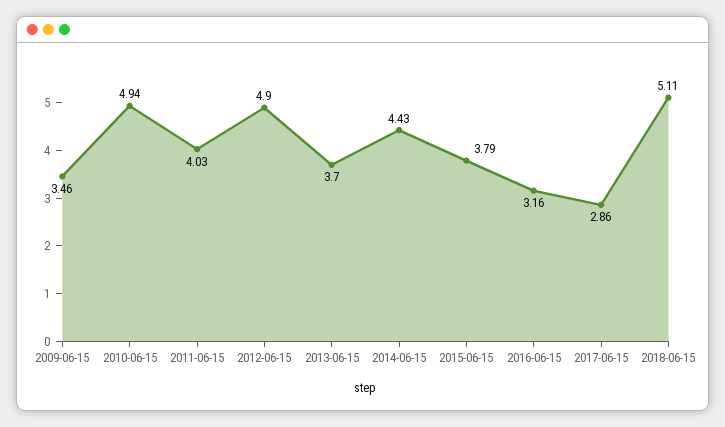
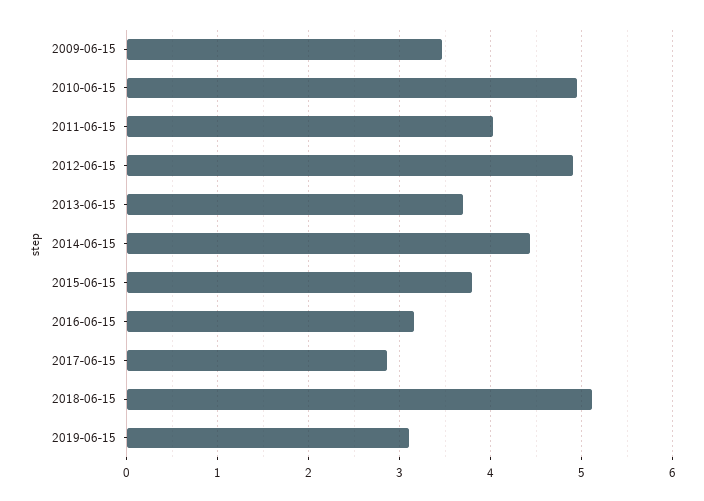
2019-06-15: none -> 3.1

